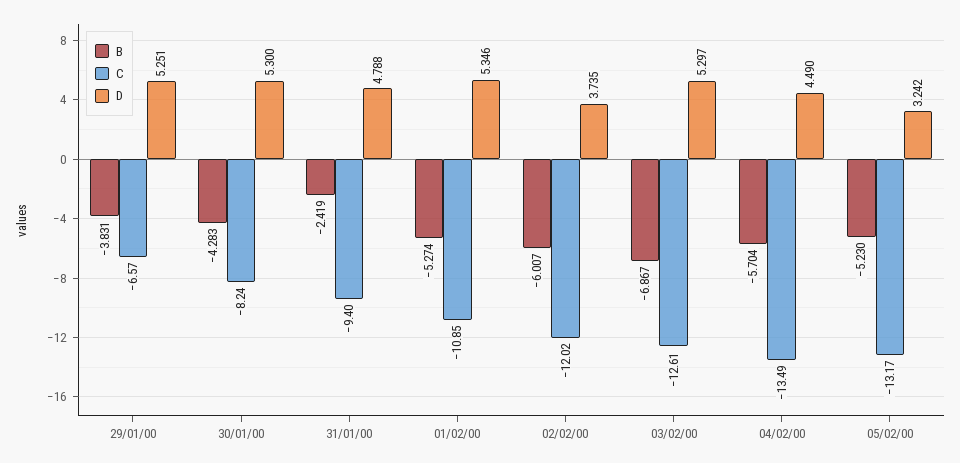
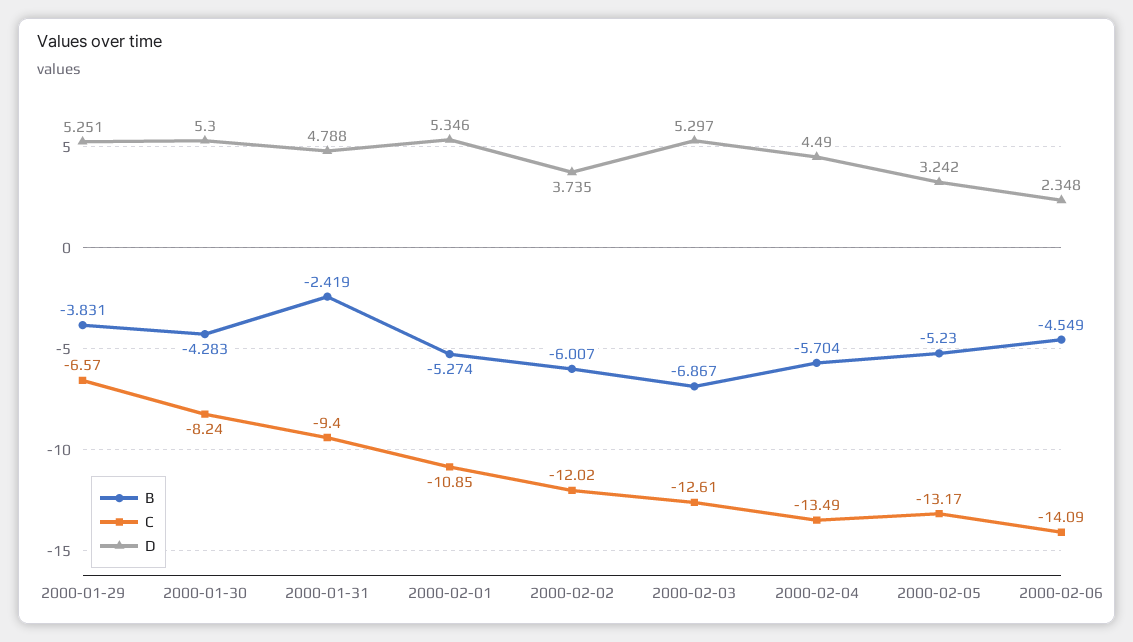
B, 2000-02-06: none -> -4.549
C, 2000-02-06: none -> -14.09
D, 2000-02-06: none -> 2.348

